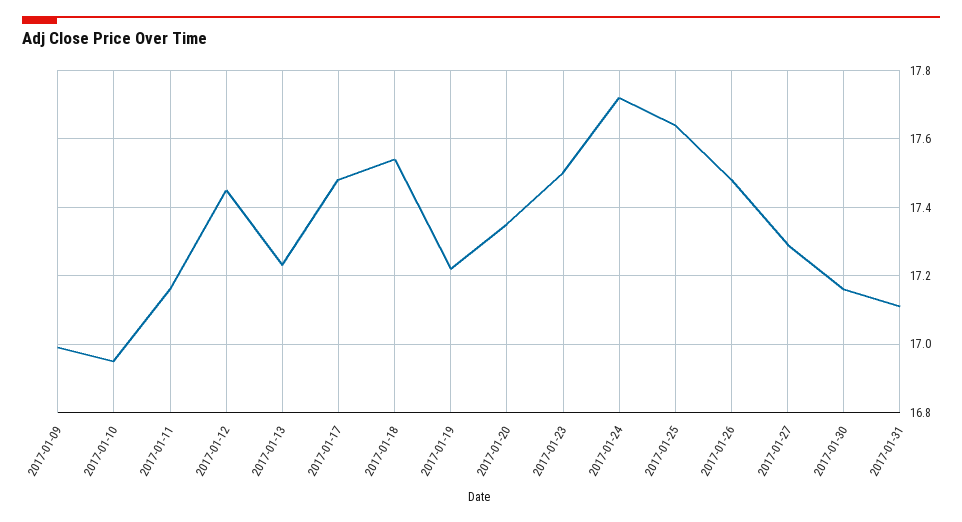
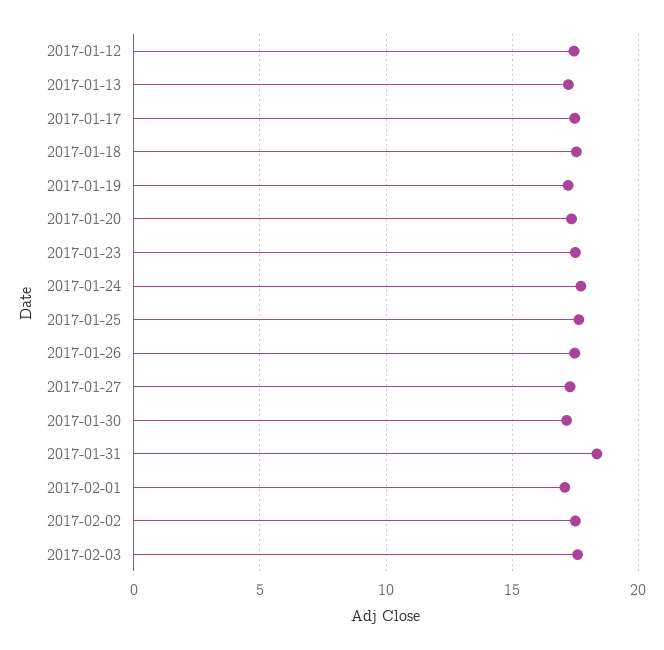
2017-01-09: 17 -> none
2017-01-10: 16.95 -> none
2017-01-11: 17.15 -> none
2017-01-31: 17.1 -> 18.5
2017-02-01: none -> 17
2017-02-02: none -> 17.5
2017-02-03: none -> 17.5

